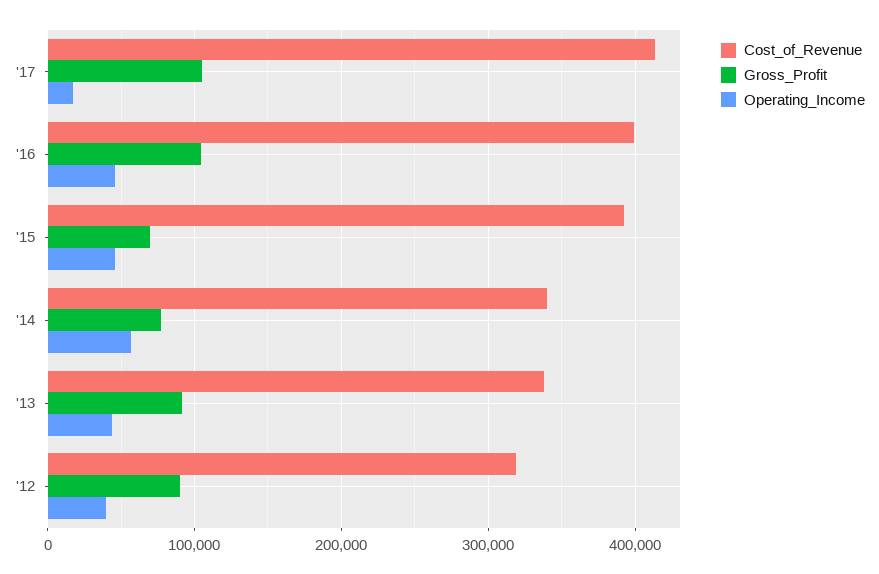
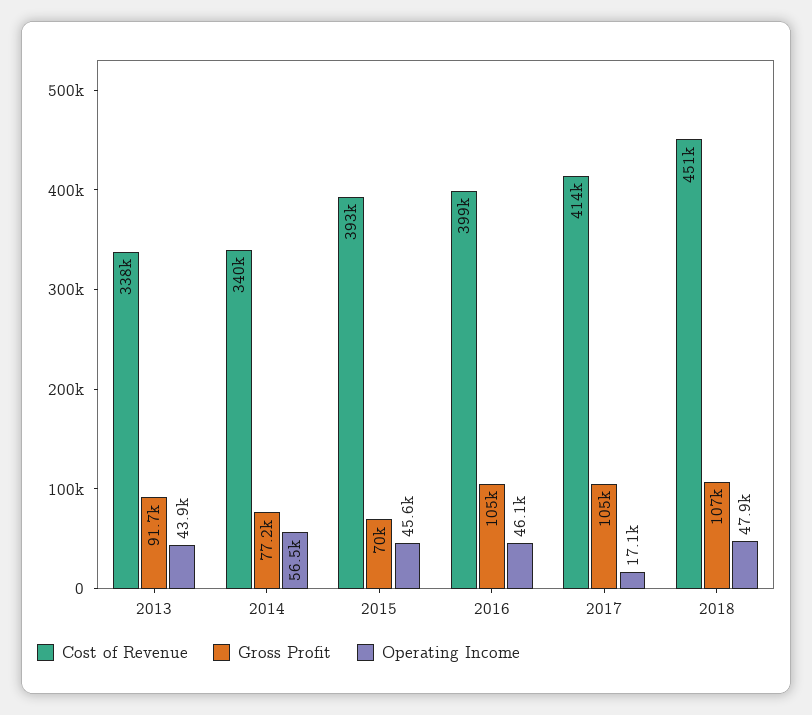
Cost_of_Revenue, '12: 320000 -> none
Gross_Profit, '12: 90000 -> none
Operating_Income, '12: 40000 -> none
Cost_of_Revenue, 2018: none -> 451000
Gross_Profit, 2018: none -> 107000
Operating_Income, 2018: none -> 47900

